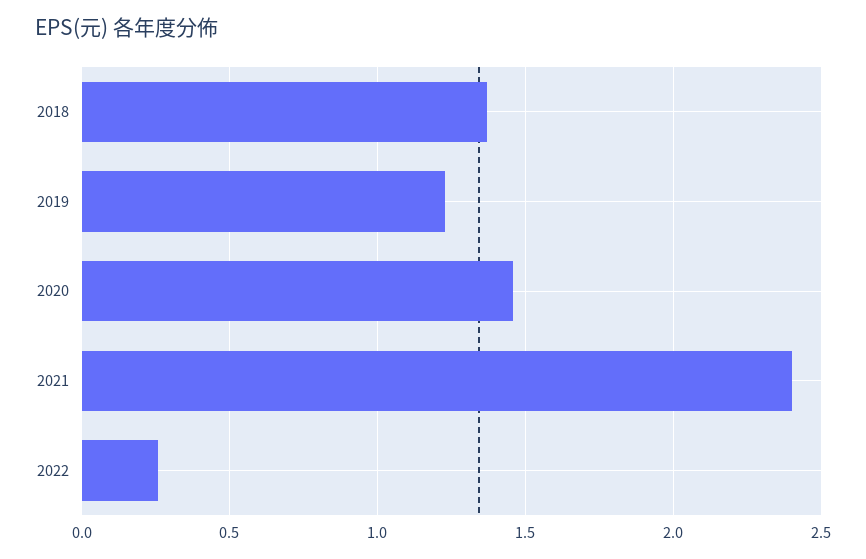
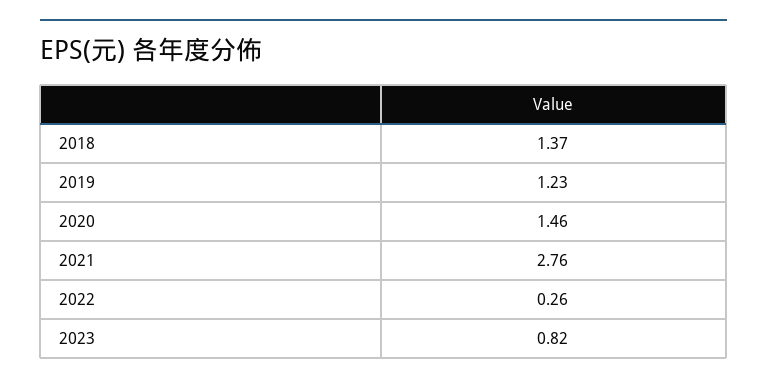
2021: 2.4 -> 2.76
2023: none -> 0.82

